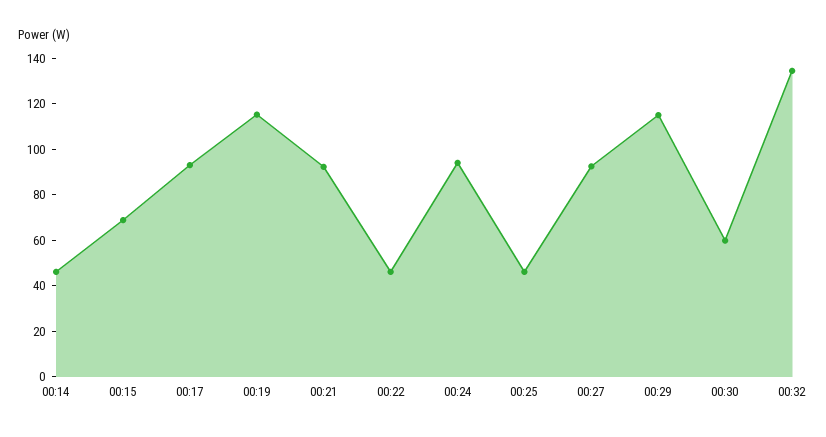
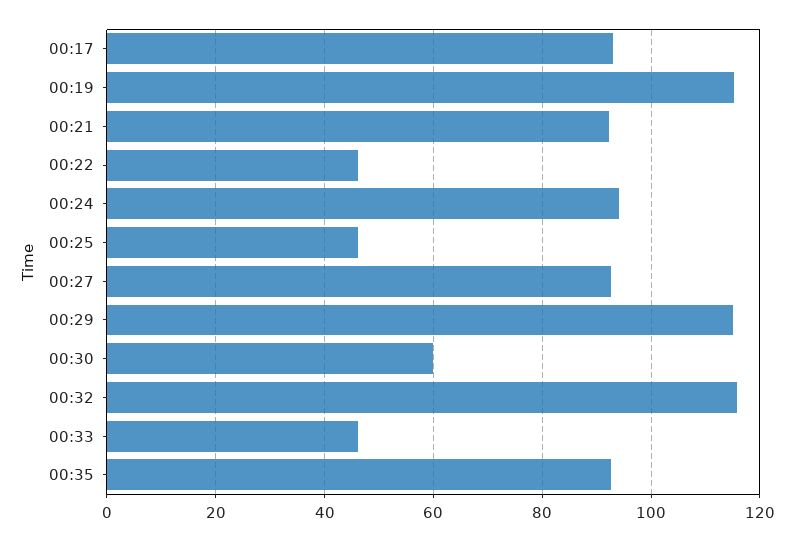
00:14: 45 -> none
00:15: 70 -> none
00:32: 135 -> 116
00:33: none -> 46
00:35: none -> 92

